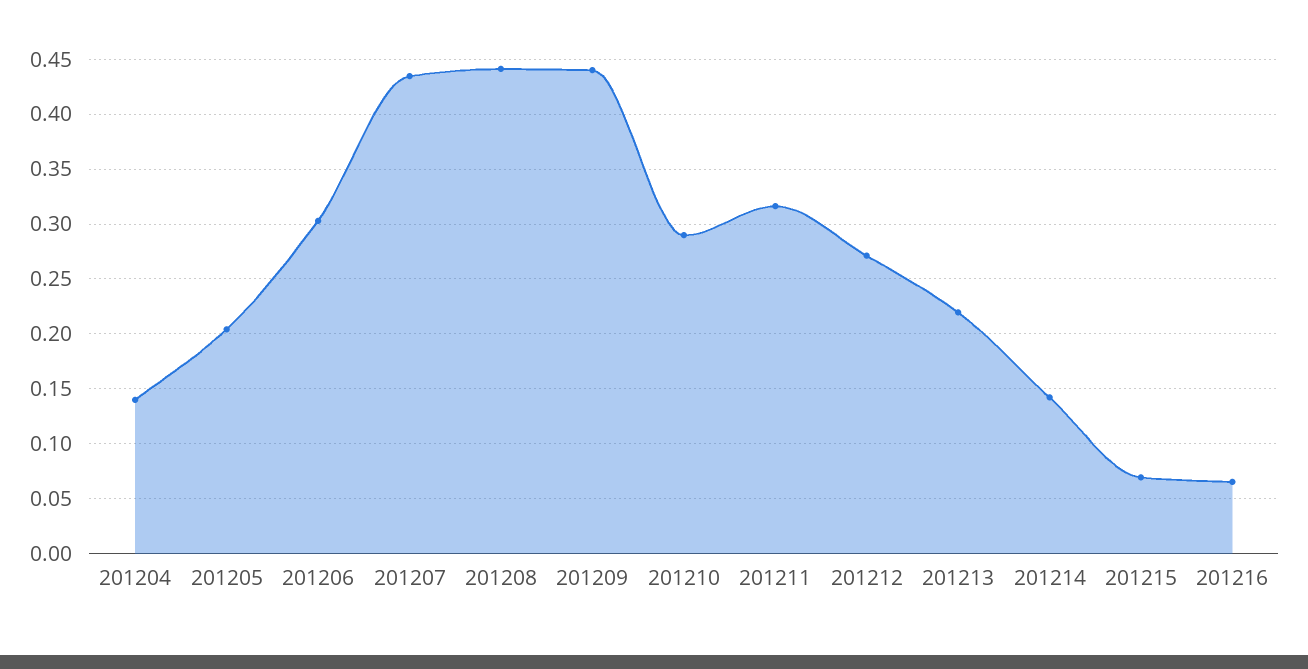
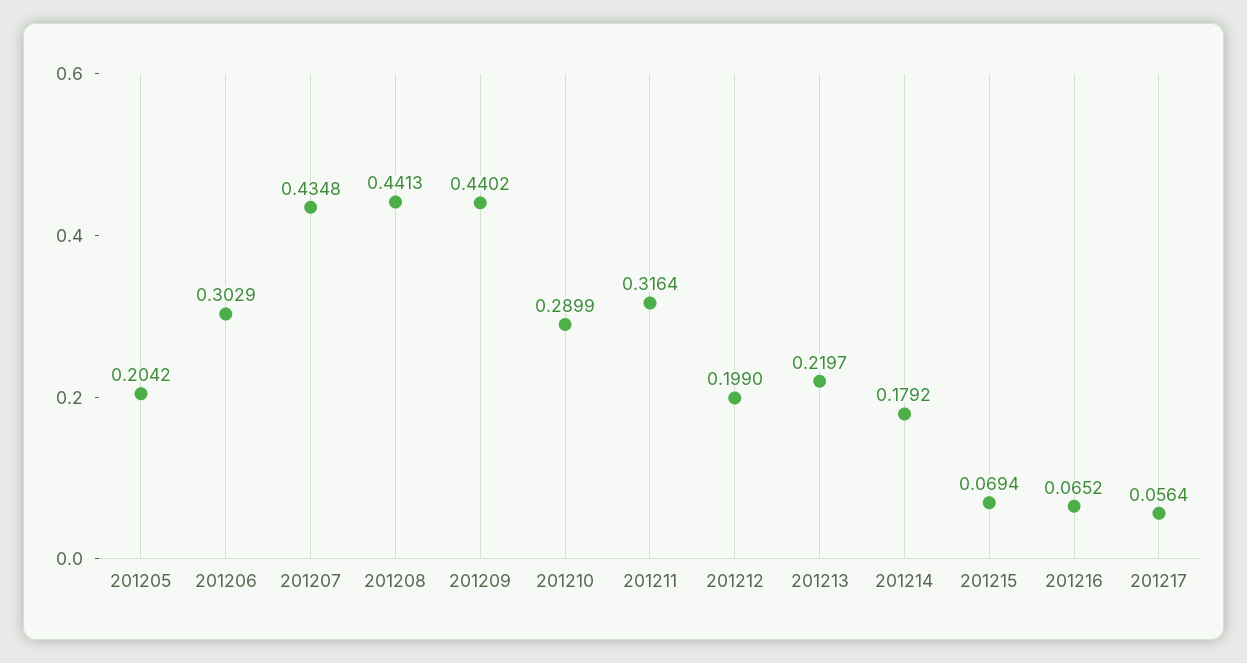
201204: 0.14 -> none
201212: 0.27 -> 0.199
201214: 0.14 -> 0.1792
201217: none -> 0.0564

